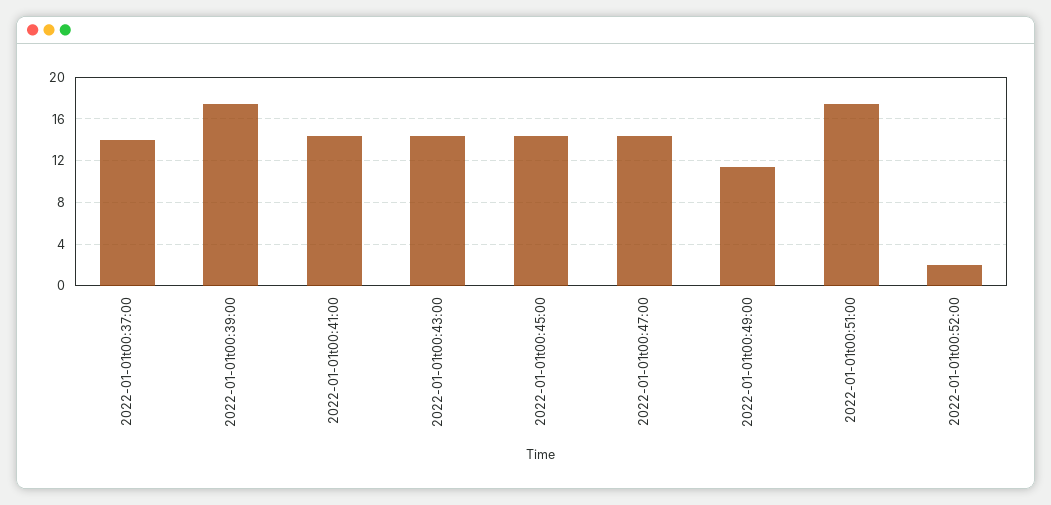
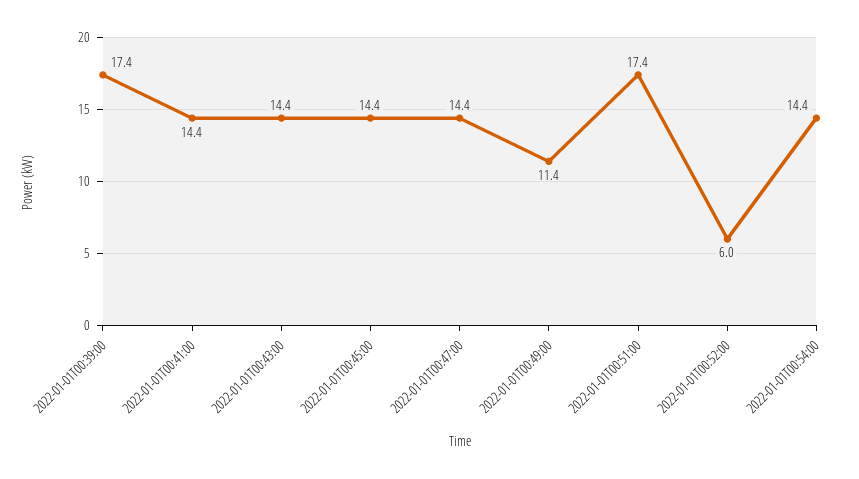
2022-01-01t00:37:00: 14 -> none
2022-01-01t00:52:00: 2 -> 6
2022-01-01T00:54:00: none -> 14.4

